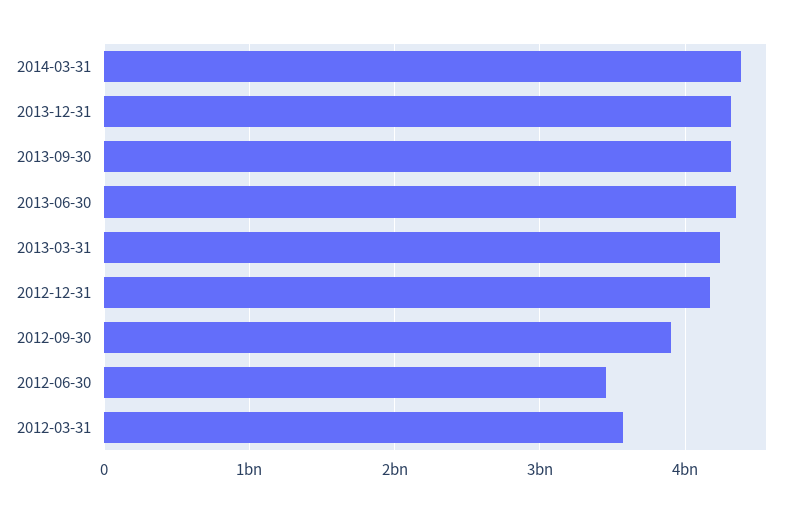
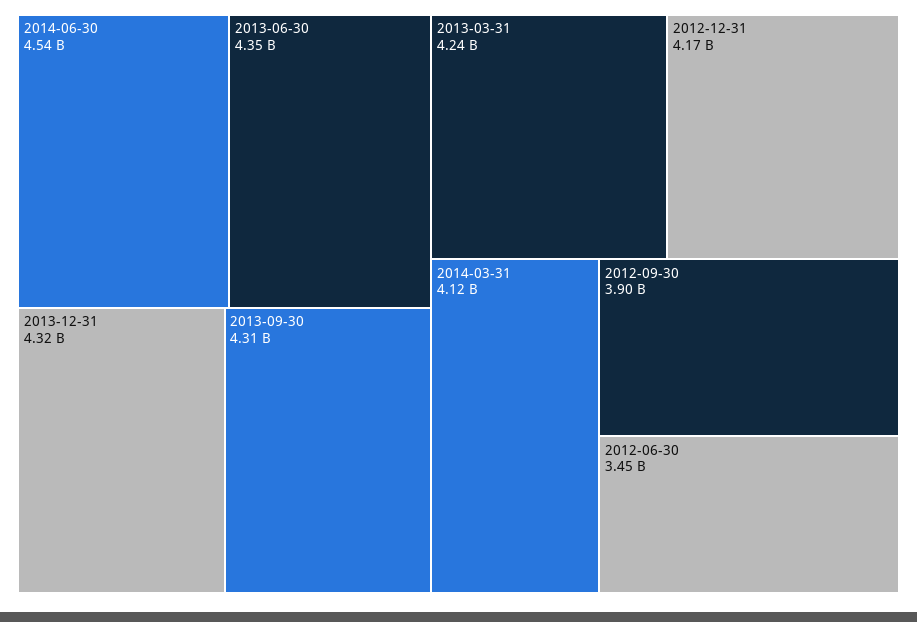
2014-03-31: 4400000000 -> 4120000000
2012-03-31: 3600000000 -> none
2014-06-30: none -> 4540000000

